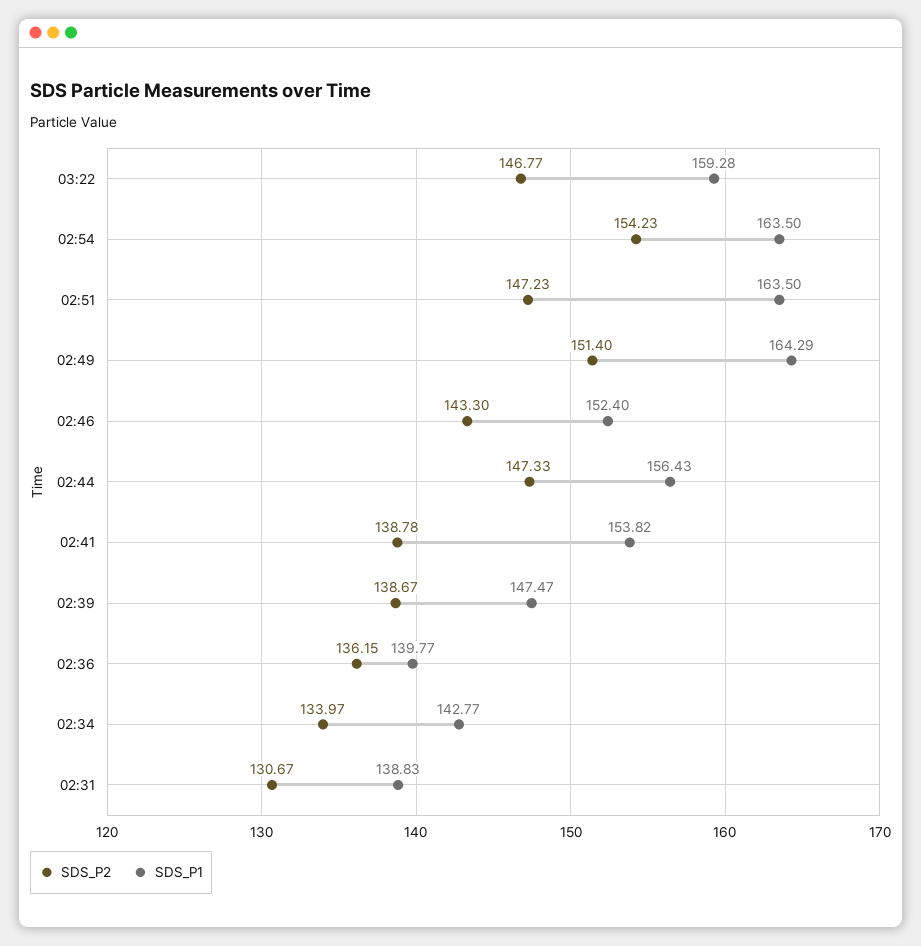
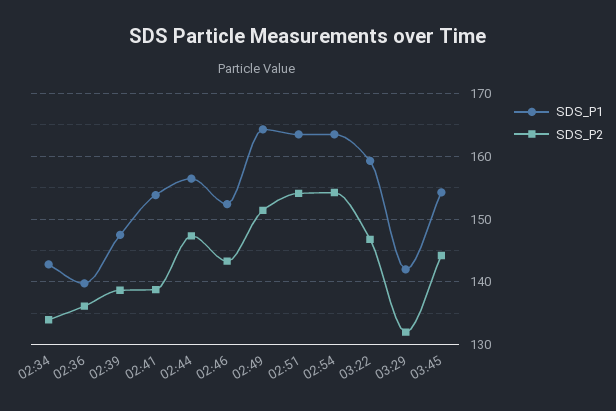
SDS_P2, 02:51: 147.23 -> 154
SDS_P2, 02:31: 130.67 -> none
SDS_P1, 02:31: 138.83 -> none
SDS_P1, 03:29: none -> 142
SDS_P2, 03:29: none -> 132
SDS_P1, 03:45: none -> 154
SDS_P2, 03:45: none -> 144

